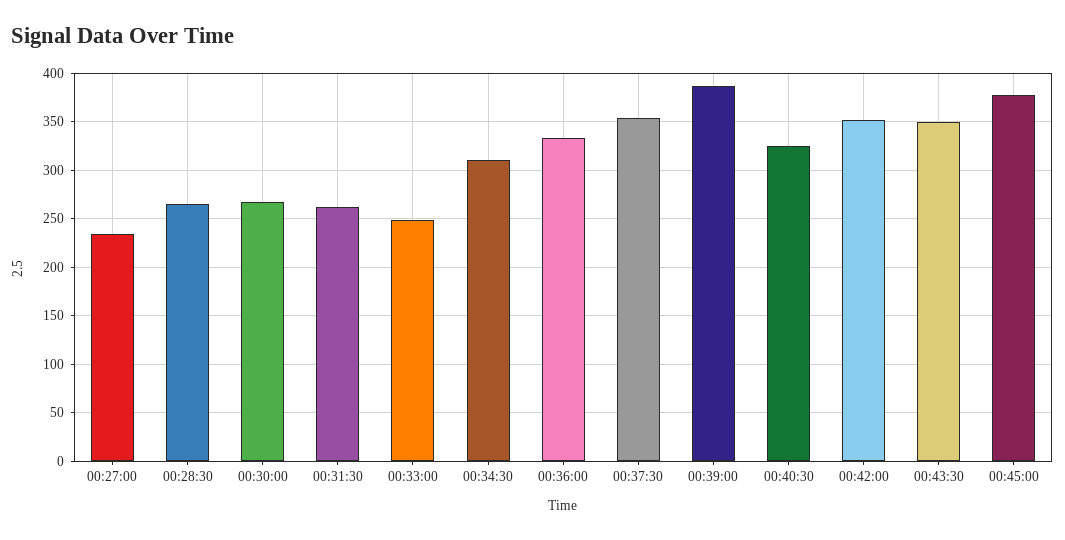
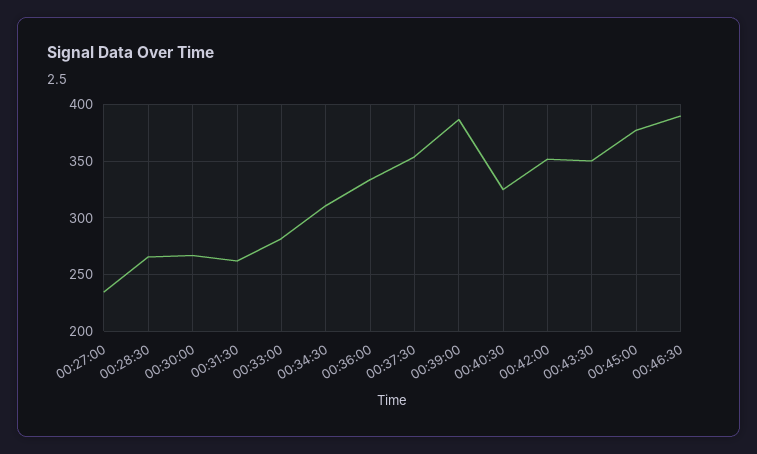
00:33:00: 250 -> 280
00:46:30: none -> 390

